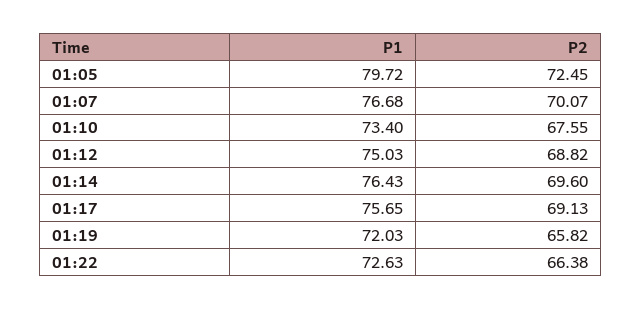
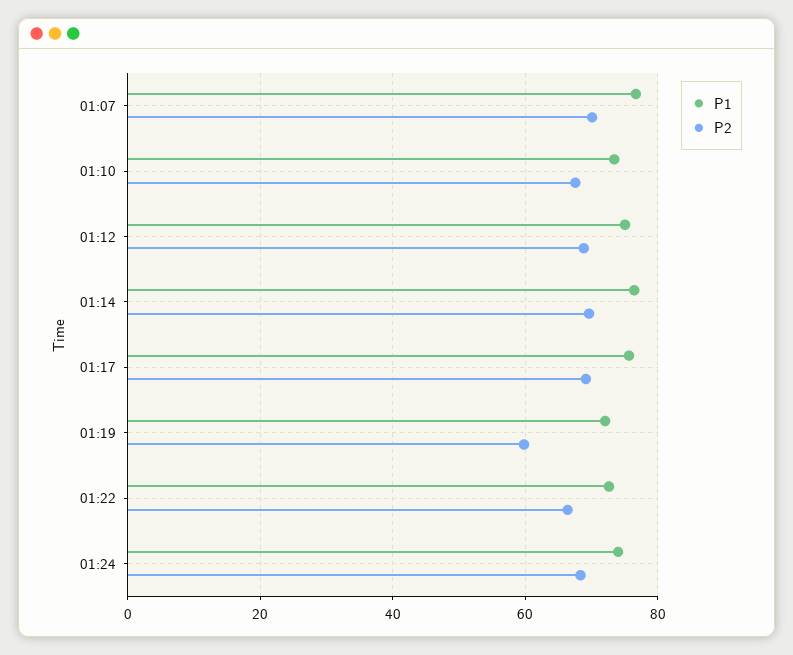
P1, 01:05: 79.72 -> none
P2, 01:05: 72.45 -> none
P2, 01:19: 65.82 -> 60
P1, 01:24: none -> 74
P2, 01:24: none -> 68

